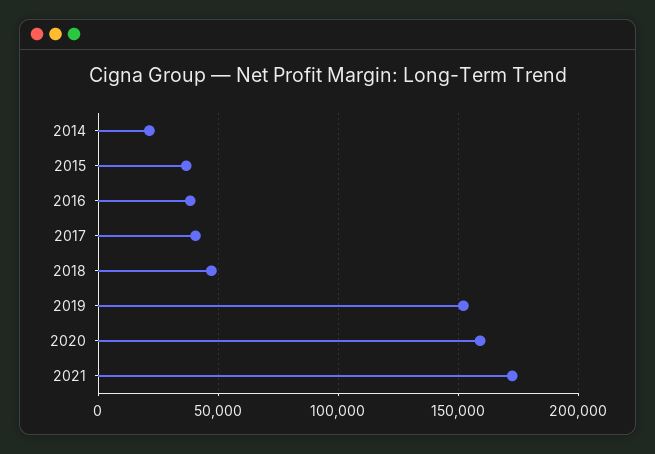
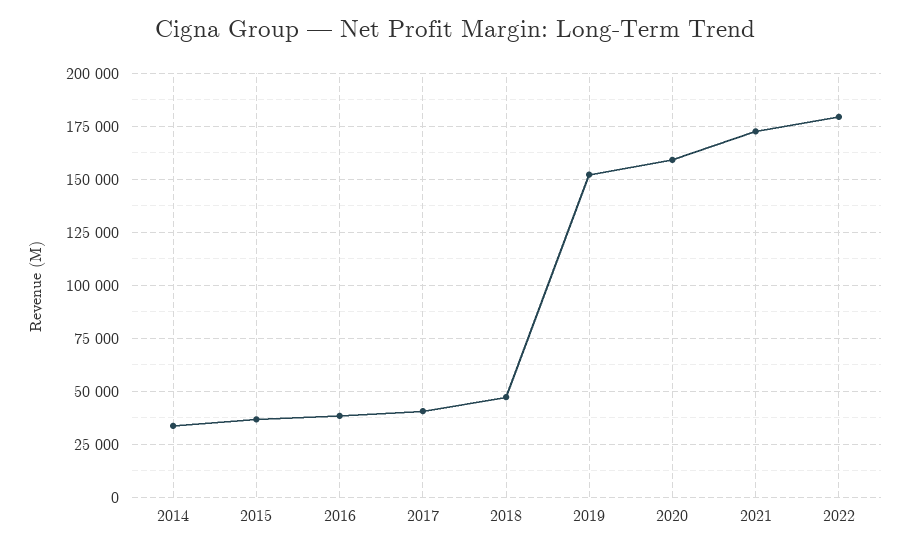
2014: 20000 -> 35000
2022: none -> 180000

